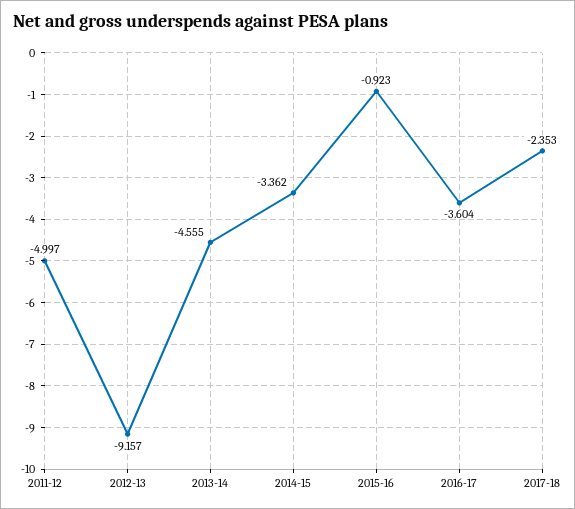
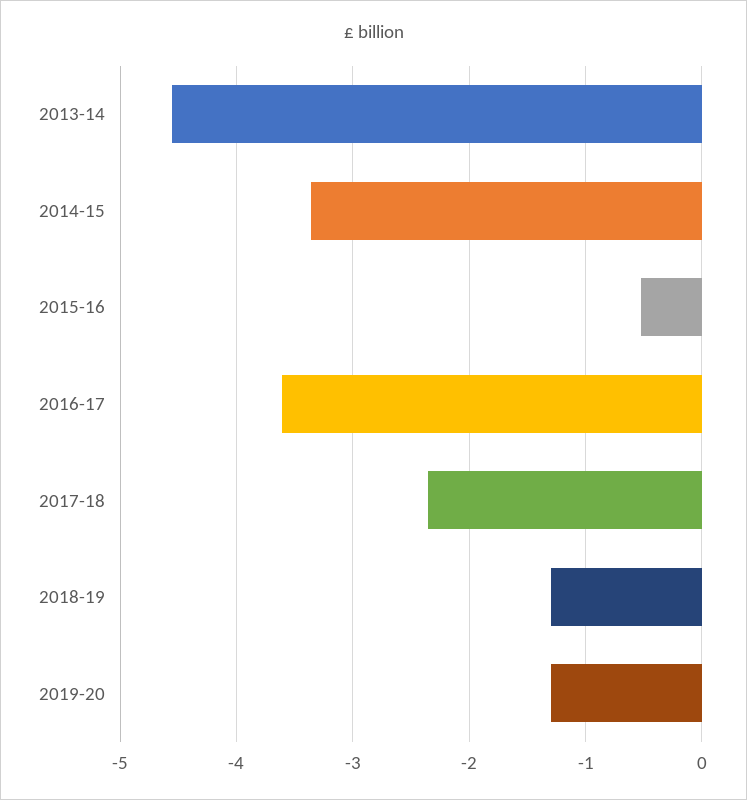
2011-12: -4.997 -> none
2012-13: -9.157 -> none
2015-16: -0.923 -> -0.5
2018-19: none -> -1.3
2019-20: none -> -1.3

